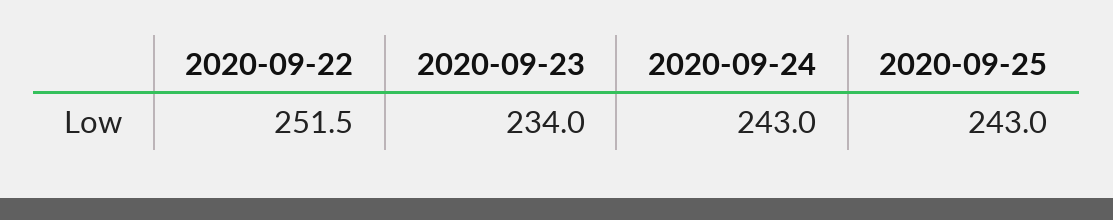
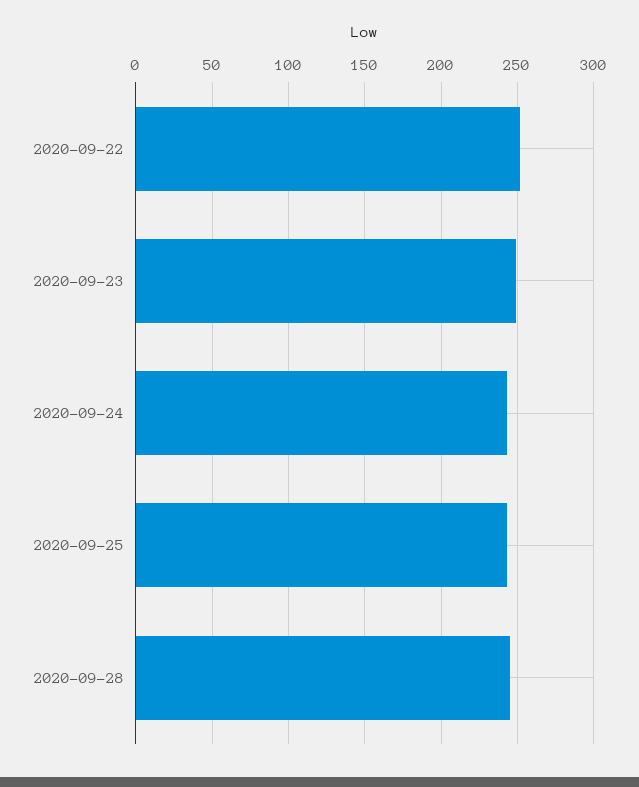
2020-09-23: 234 -> 250
2020-09-28: none -> 245

